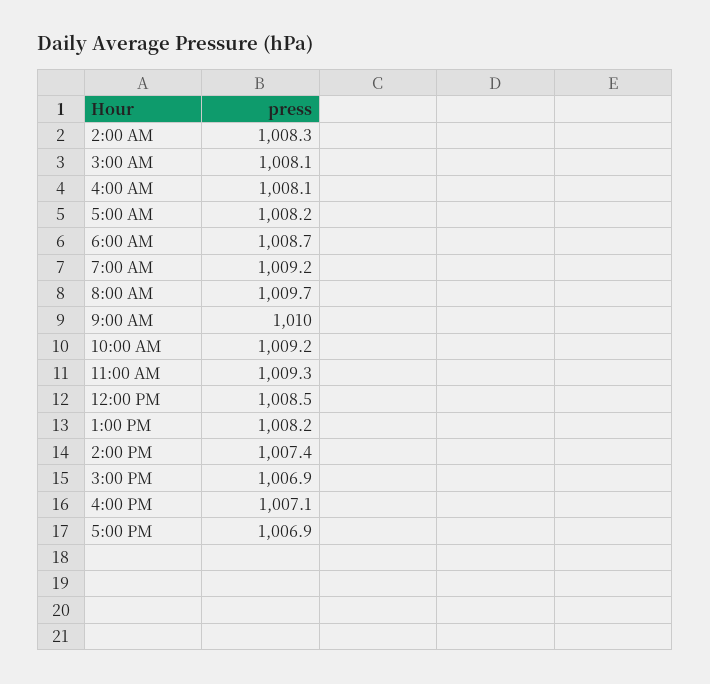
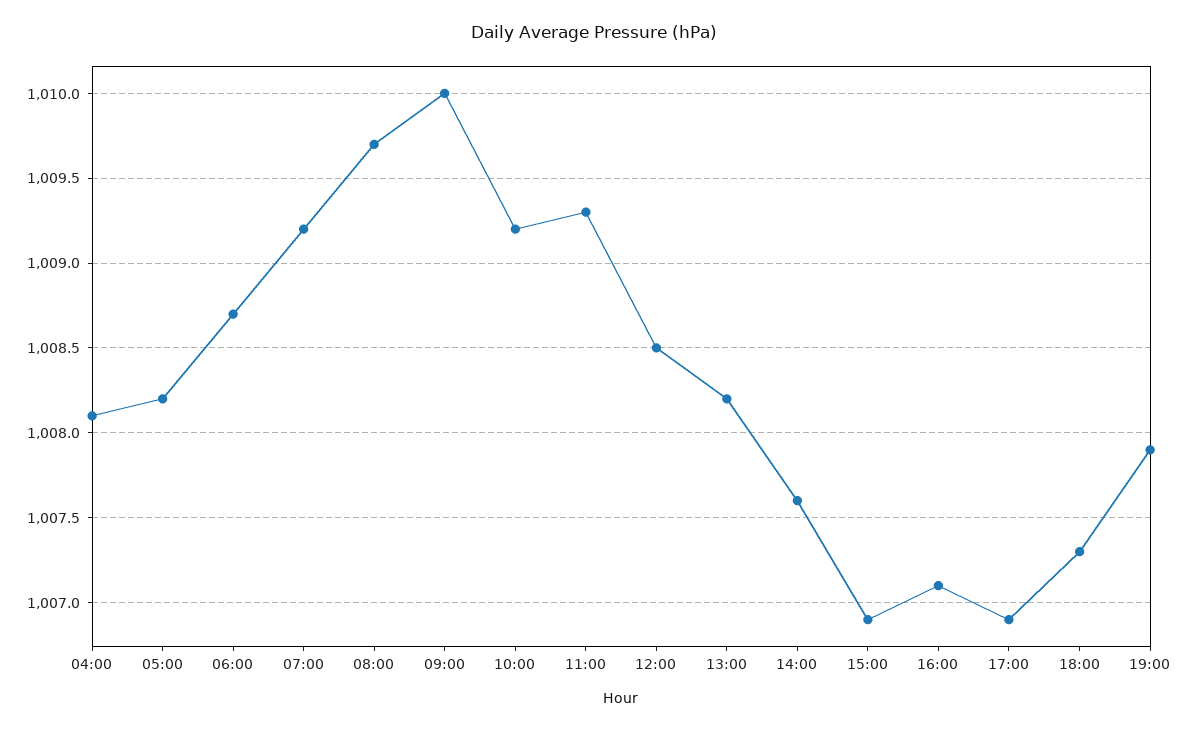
2:00 AM: 1008.3 -> none
3:00 AM: 1008.1 -> none
2:00 PM: 1007.4 -> 1007.6
18:00: none -> 1007.3
19:00: none -> 1007.9

